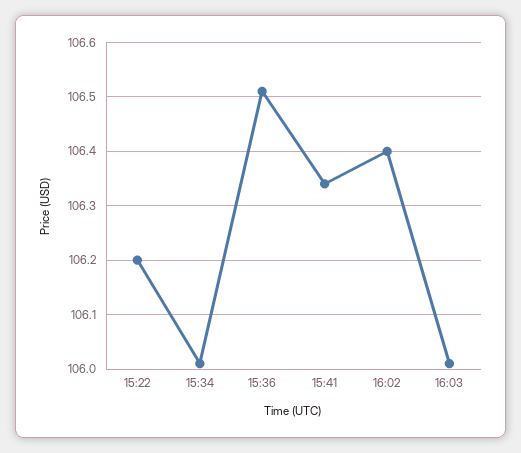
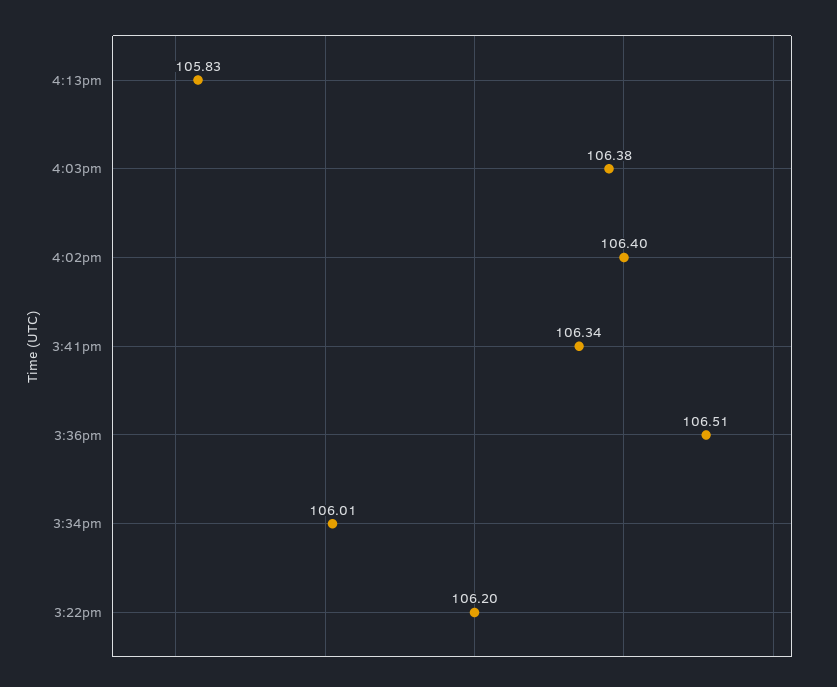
16:03: 106 -> 106.38
4:13pm: none -> 105.83

